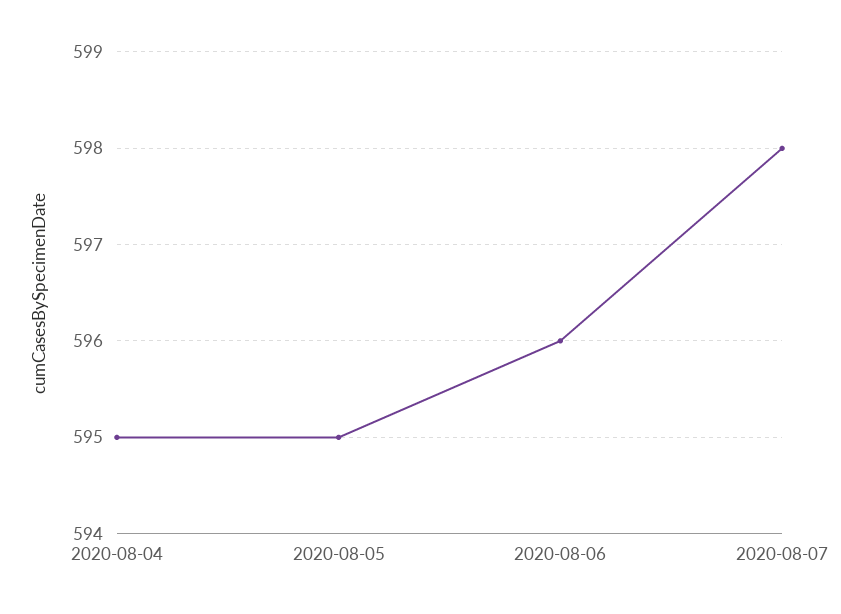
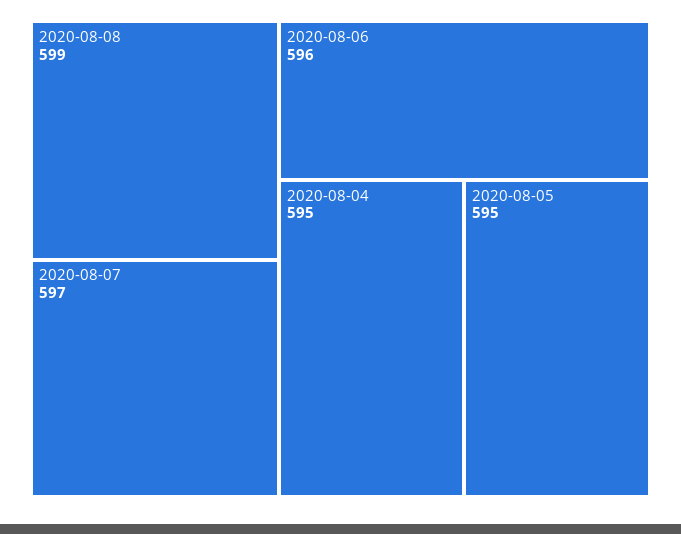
2020-08-07: 598 -> 597
2020-08-08: none -> 599

